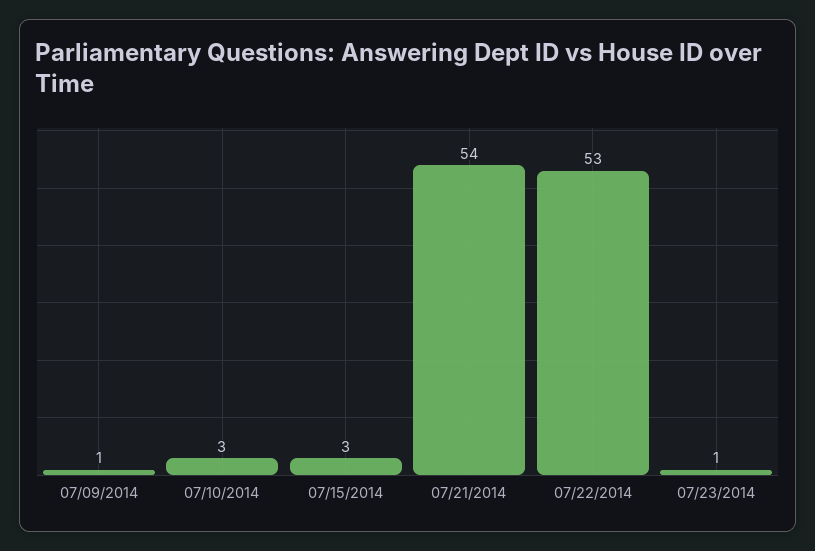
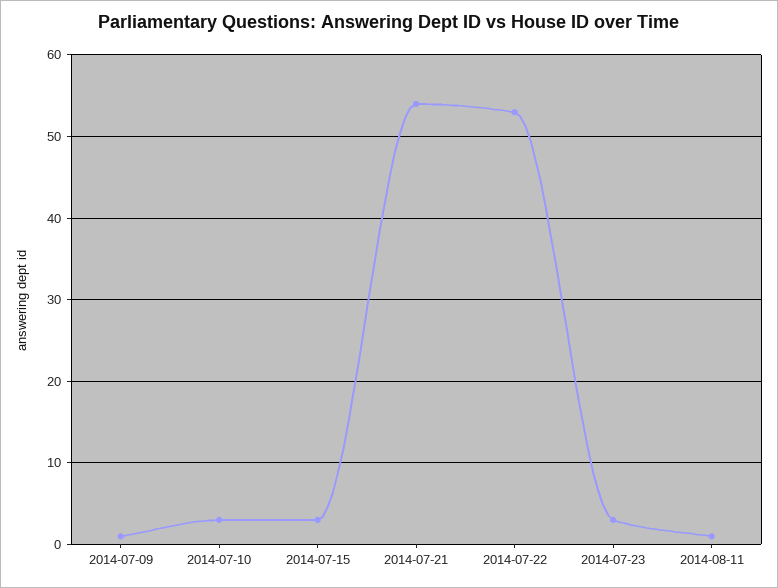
07/23/2014: 1 -> 3
2014-08-11: none -> 1

